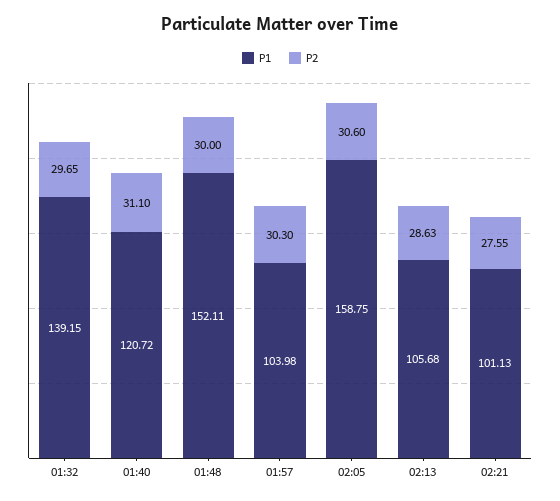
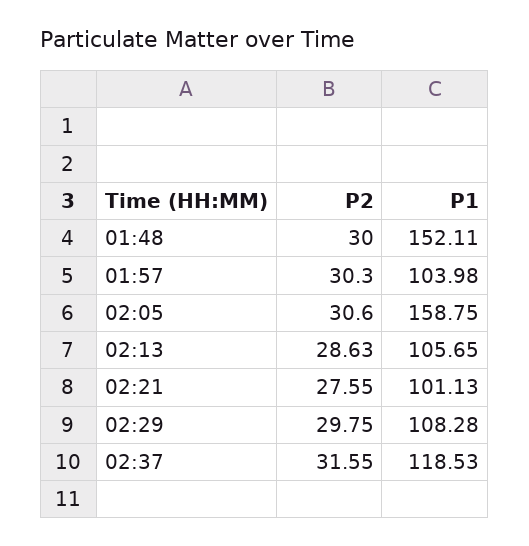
P1, 01:32: 139.15 -> none
P2, 01:32: 29.65 -> none
P1, 01:40: 120.72 -> none
P2, 01:40: 31.1 -> none
P1, 02:13: 105.68 -> 105.65
P2, 02:29: none -> 29.75
P1, 02:29: none -> 108.28
P2, 02:37: none -> 31.55
P1, 02:37: none -> 118.53

